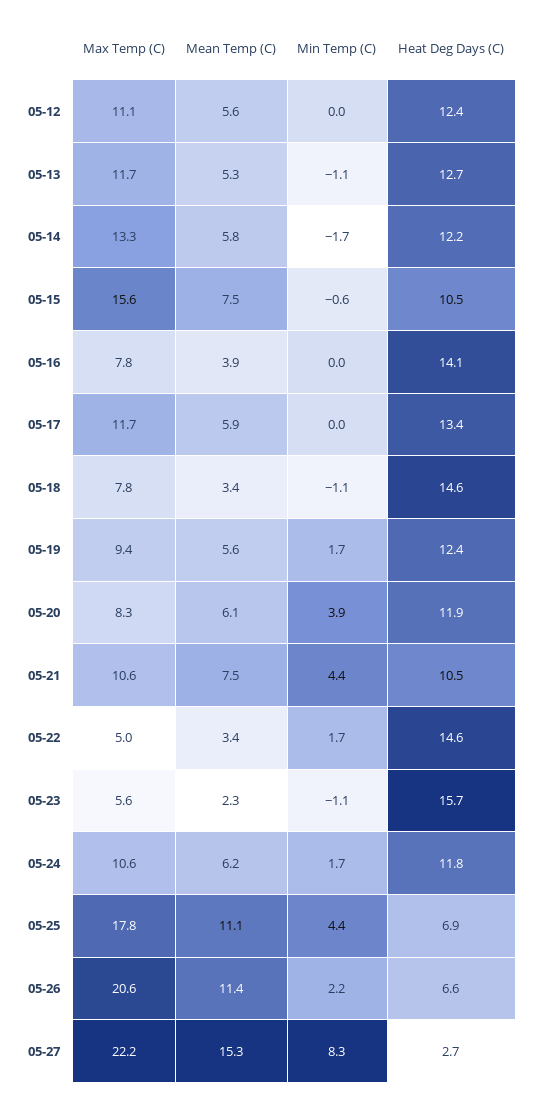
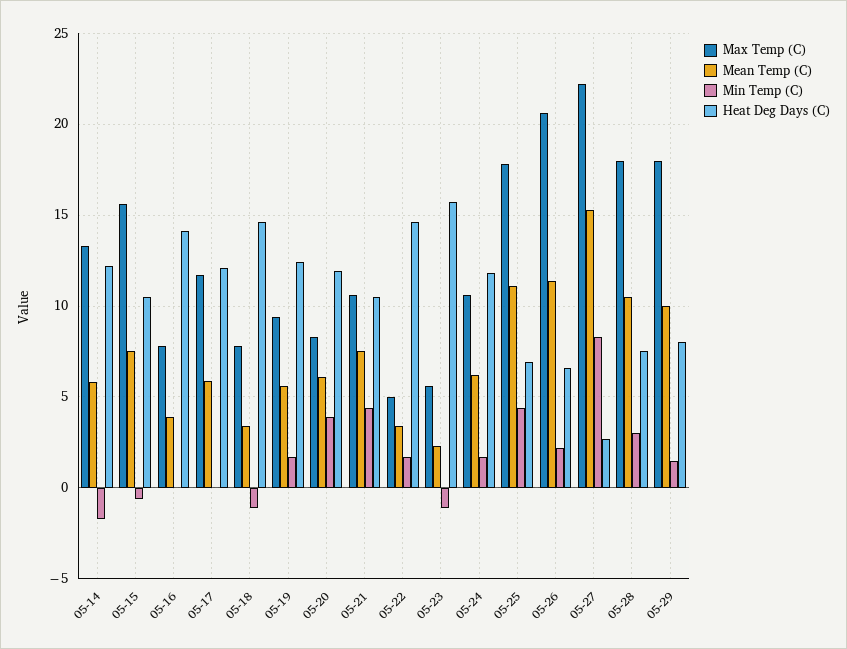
Max Temp (C), 05-12: 11.1 -> none
Mean Temp (C), 05-12: 5.6 -> none
Min Temp (C), 05-12: 0 -> none
Heat Deg Days (C), 05-12: 12.4 -> none
Max Temp (C), 05-13: 11.7 -> none
Mean Temp (C), 05-13: 5.3 -> none
Min Temp (C), 05-13: -1.1 -> none
Heat Deg Days (C), 05-13: 12.7 -> none
Heat Deg Days (C), 05-17: 13.4 -> 12
Max Temp (C), 05-28: none -> 18
Mean Temp (C), 05-28: none -> 10.5
Min Temp (C), 05-28: none -> 3
Heat Deg Days (C), 05-28: none -> 7.5
Max Temp (C), 05-29: none -> 18
Mean Temp (C), 05-29: none -> 10
Min Temp (C), 05-29: none -> 1.5
Heat Deg Days (C), 05-29: none -> 8

